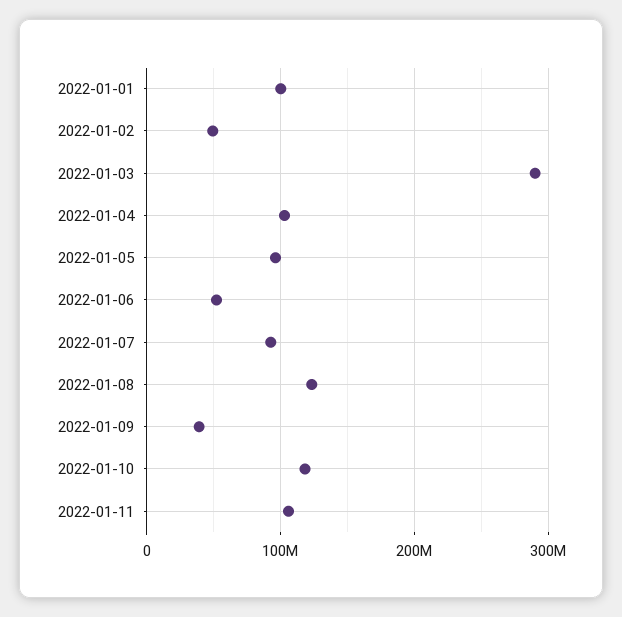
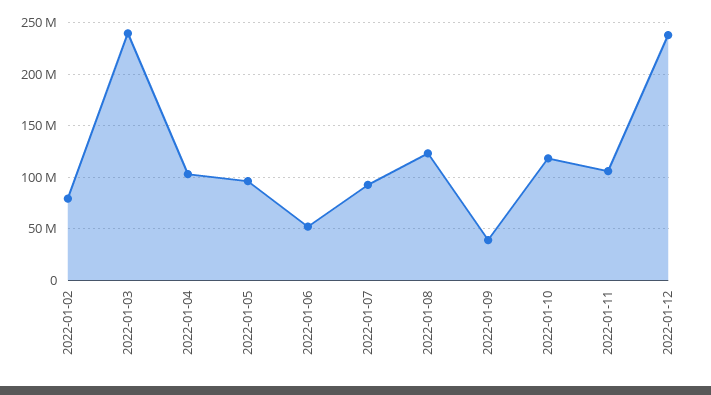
2022-01-01: 100000000 -> none
2022-01-02: 50000000 -> 80000000
2022-01-03: 290000000 -> 240000000
2022-01-12: none -> 240000000

